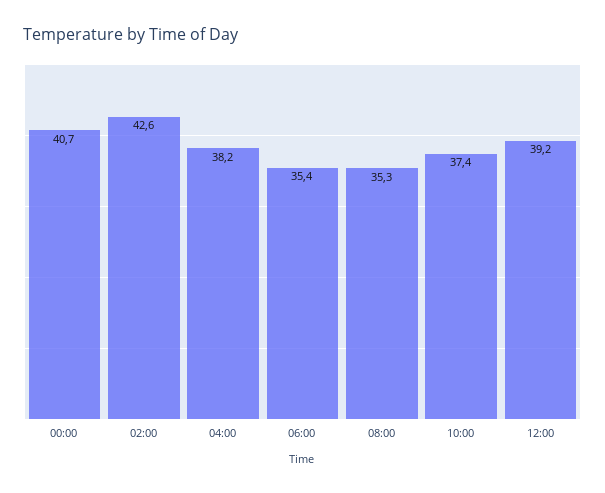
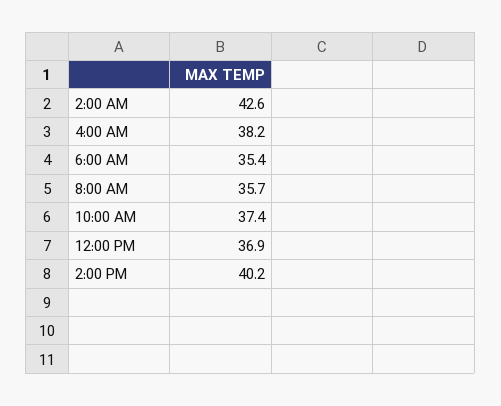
00:00: 40.7 -> none
08:00: 35.3 -> 35.7
12:00: 39.2 -> 36.9
2:00 PM: none -> 40.2

